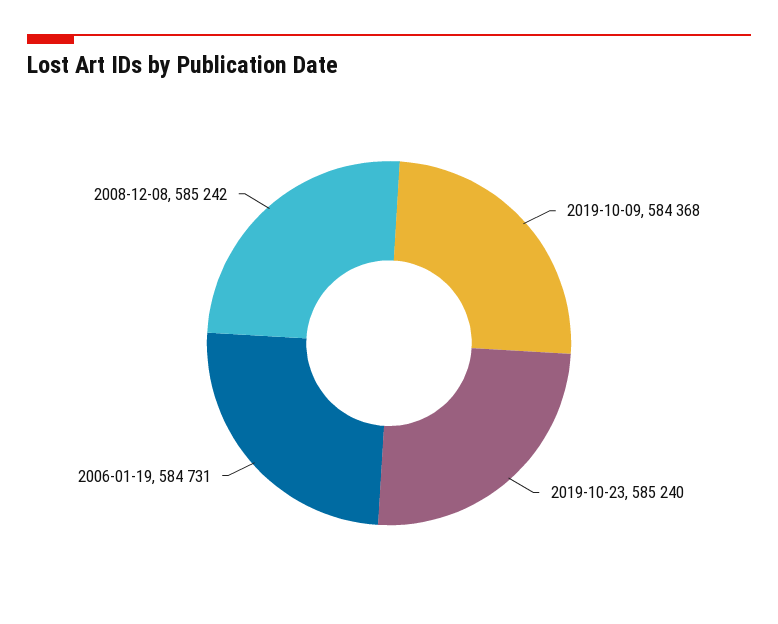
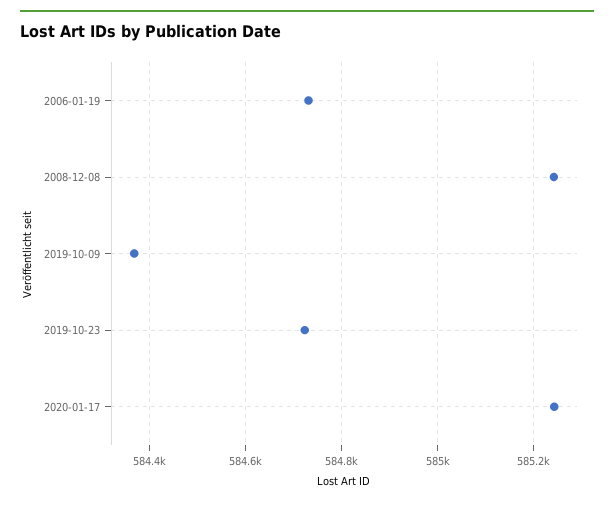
2019-10-23: 585240 -> 584720
2020-01-17: none -> 585240

